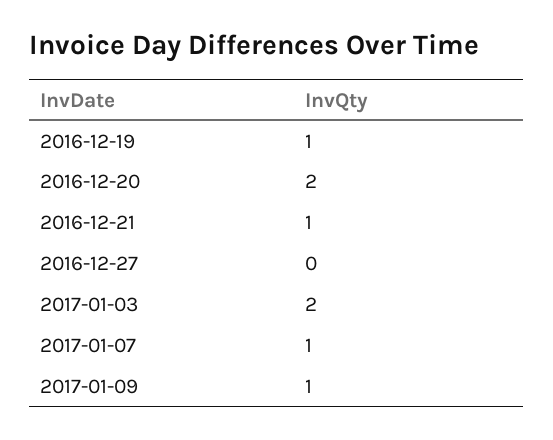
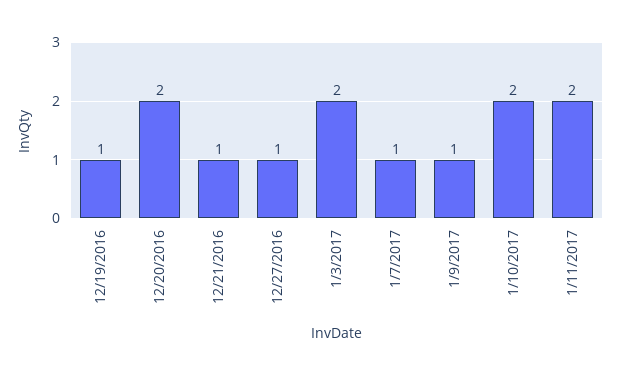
2016-12-27: 0 -> 1
1/10/2017: none -> 2
1/11/2017: none -> 2

